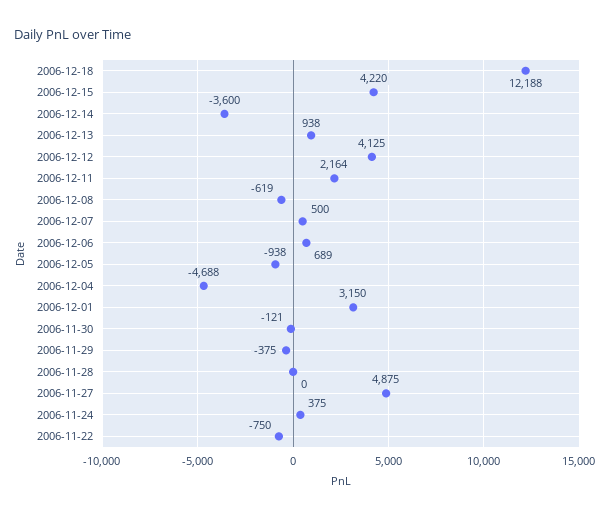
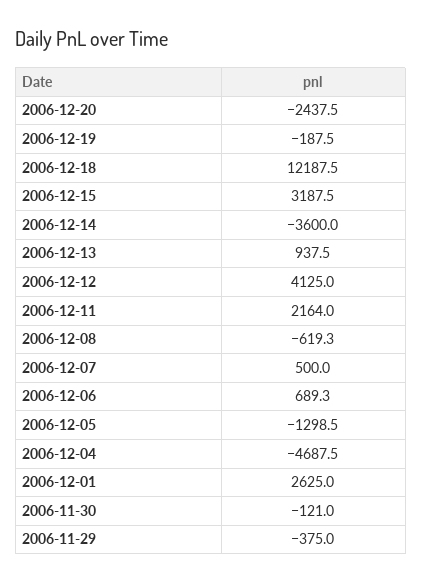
2006-12-15: 4220 -> 3187.5
2006-12-05: -938 -> -1298.5
2006-12-01: 3150 -> 2625
2006-11-28: 0 -> none
2006-11-27: 4875 -> none
2006-11-24: 375 -> none
2006-11-22: -750 -> none
2006-12-20: none -> -2437.5
2006-12-19: none -> -187.5

